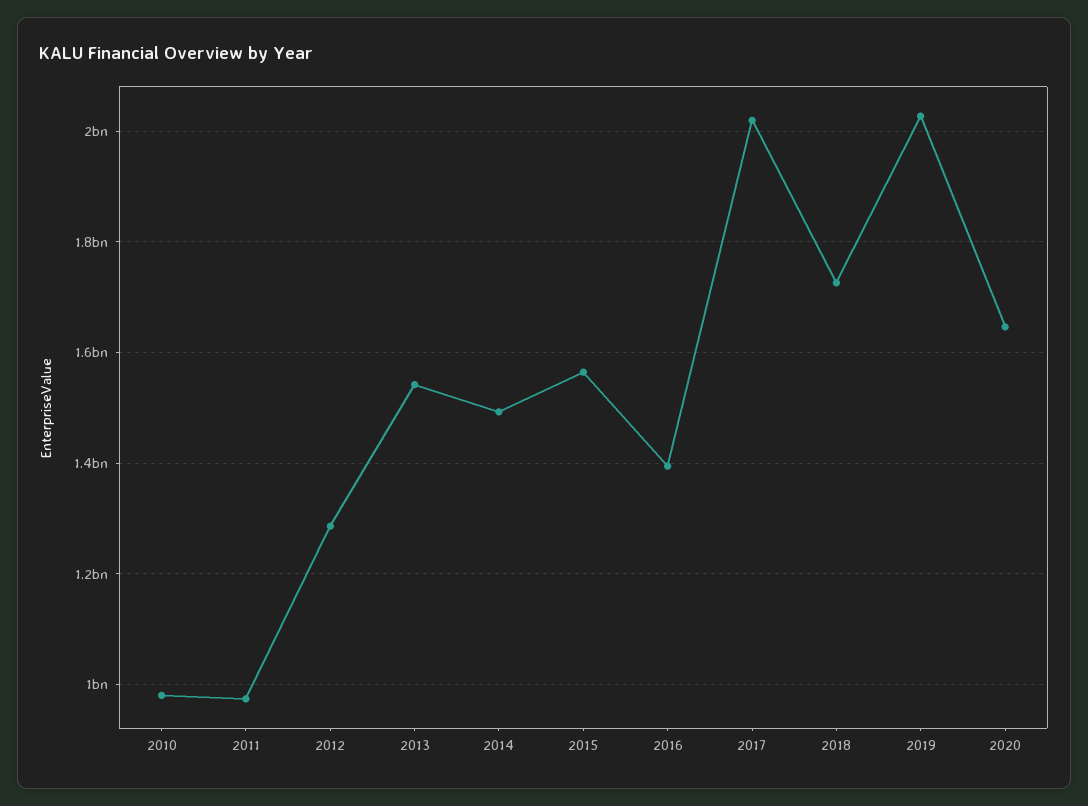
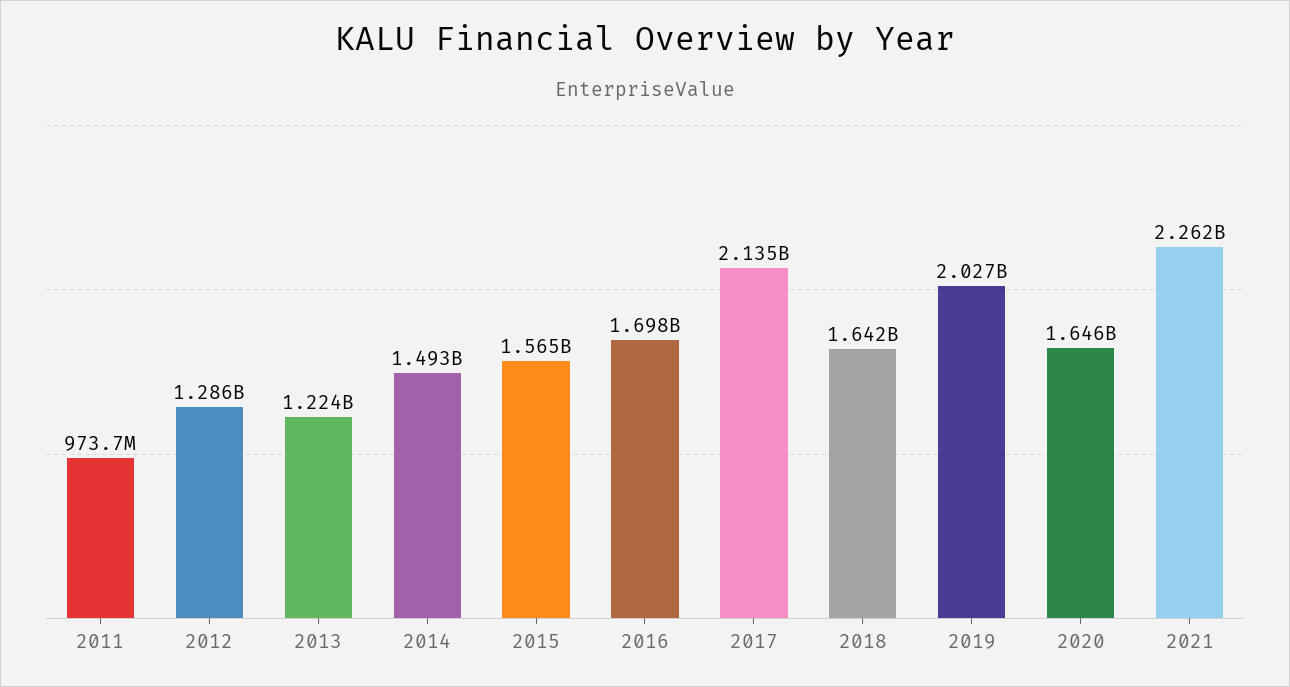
2010: 980000000 -> none
2013: 1540000000 -> 1224000000
2016: 1400000000 -> 1698000000
2017: 2020000000 -> 2135000000
2018: 1720000000 -> 1642000000
2021: none -> 2262000000

